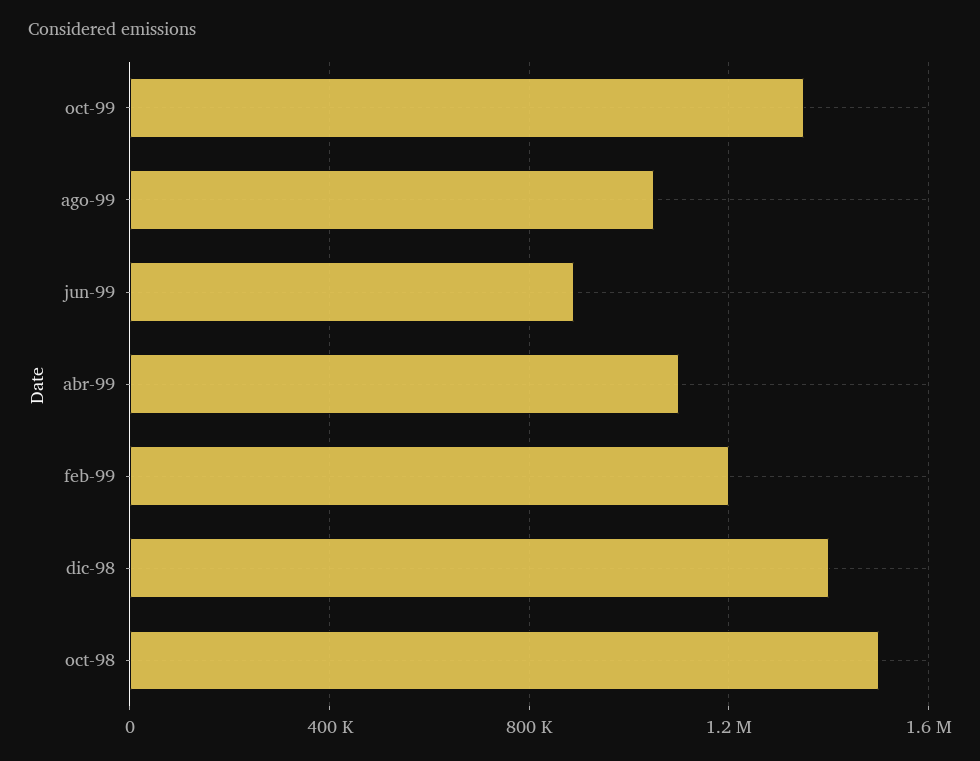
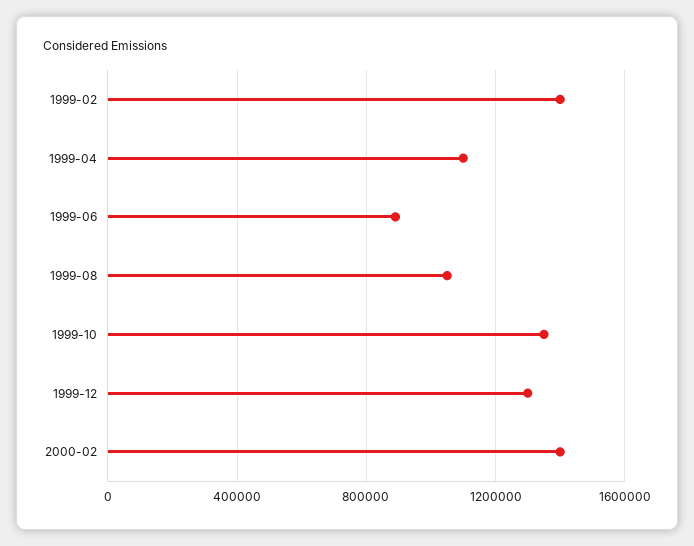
feb-99: 1200000 -> 1400000
dic-98: 1400000 -> none
oct-98: 1500000 -> none
1999-12: none -> 1300000
2000-02: none -> 1400000

